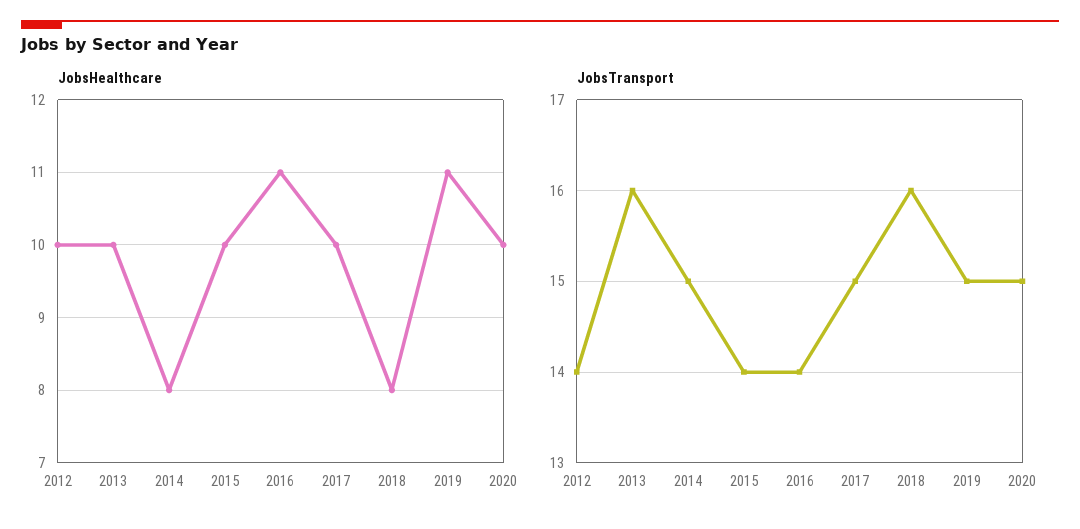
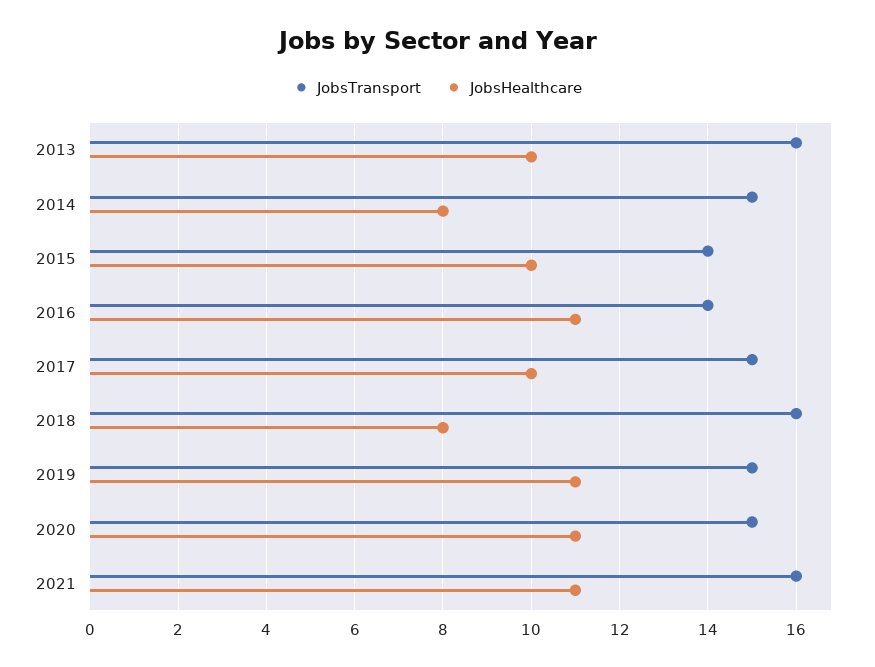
JobsHealthcare, 2012: 10 -> none
JobsHealthcare, 2020: 10 -> 11
JobsTransport, 2012: 14 -> none
JobsTransport, 2021: none -> 16
JobsHealthcare, 2021: none -> 11

